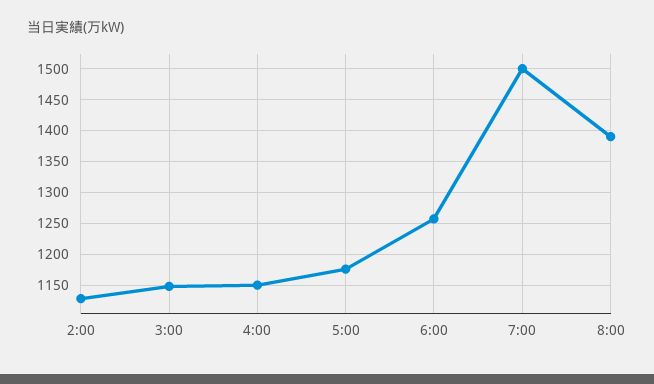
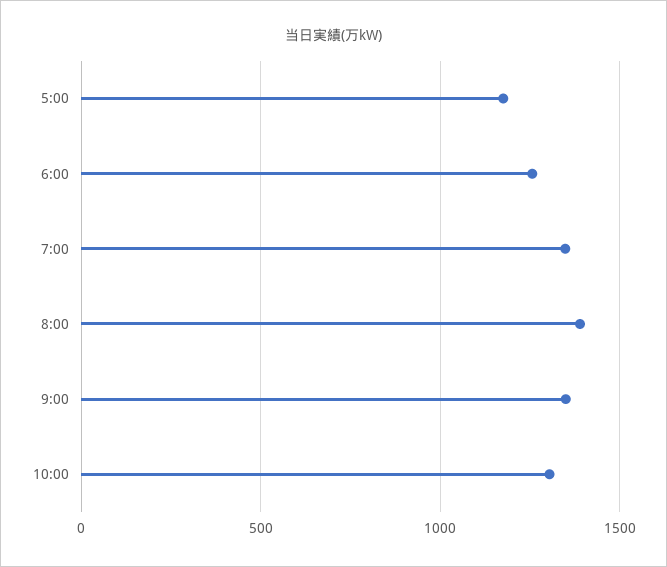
2:00: 1130 -> none
3:00: 1150 -> none
4:00: 1150 -> none
7:00: 1500 -> 1350
9:00: none -> 1350
10:00: none -> 1300

